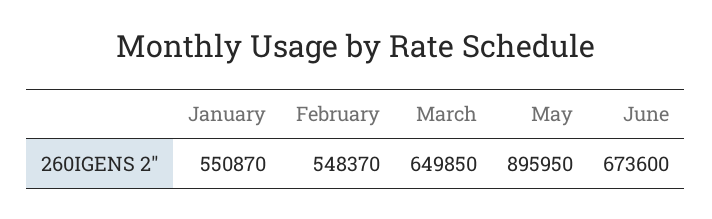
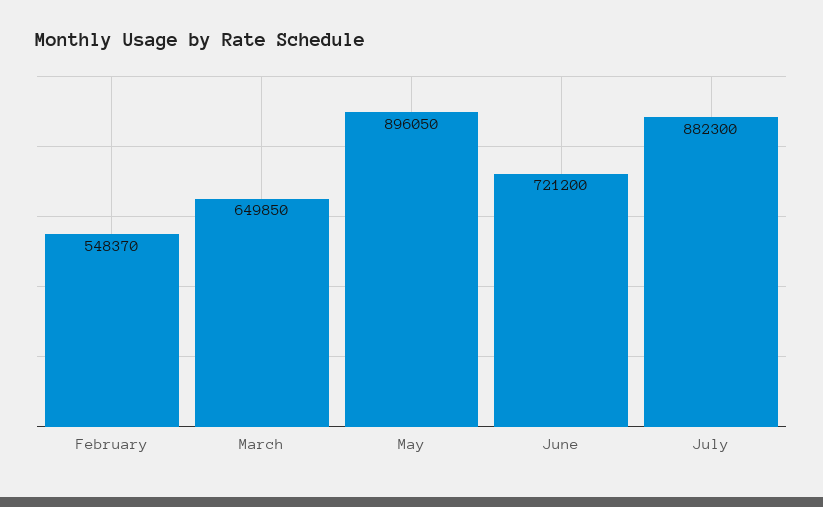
January: 550870 -> none
May: 895950 -> 896050
June: 673600 -> 721200
July: none -> 882300

